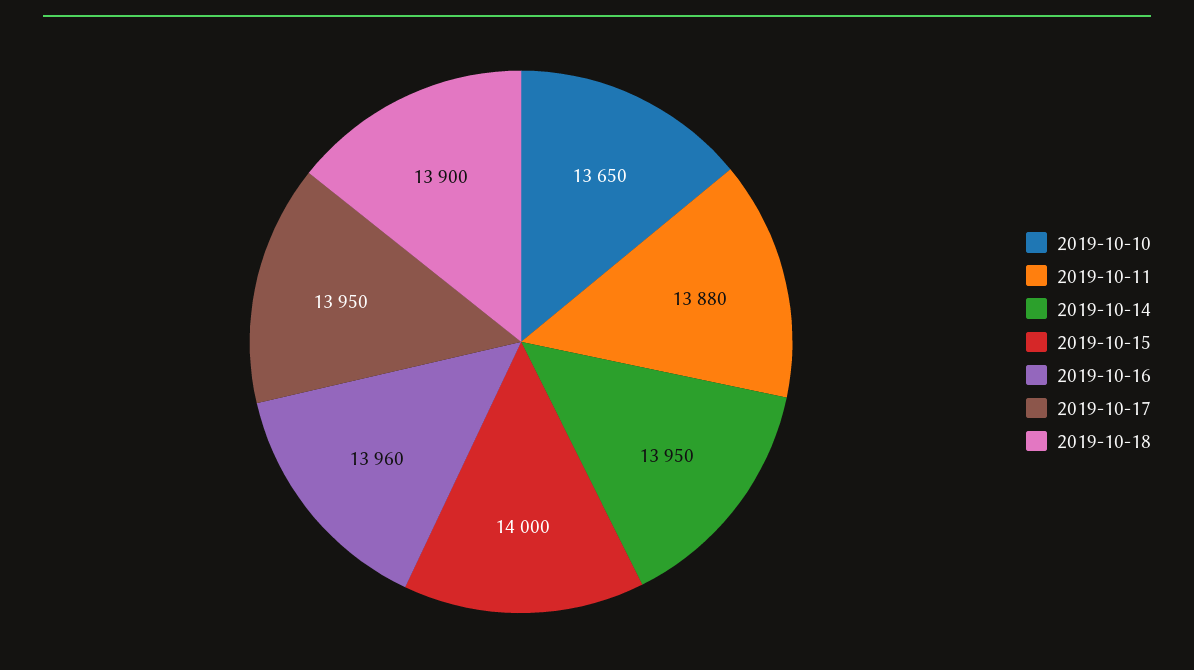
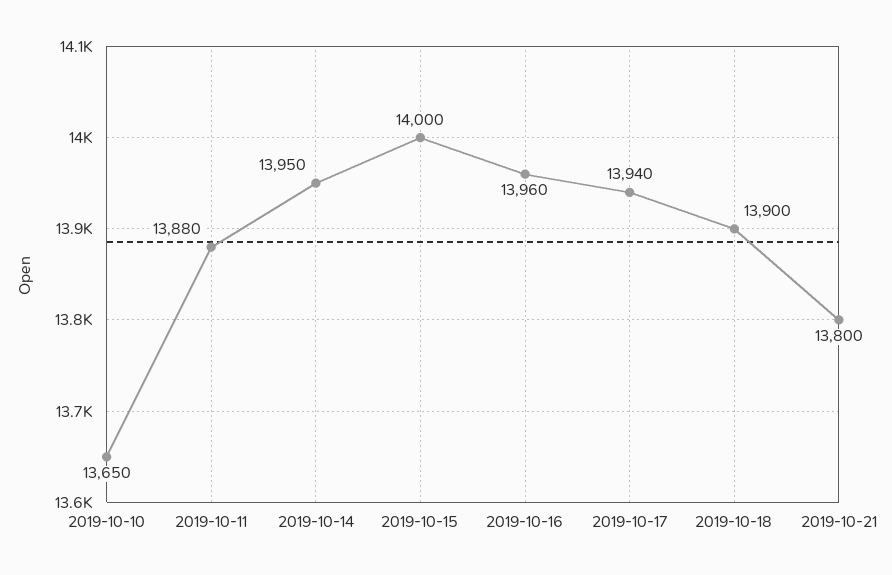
2019-10-17: 13950 -> 13940
2019-10-21: none -> 13800

